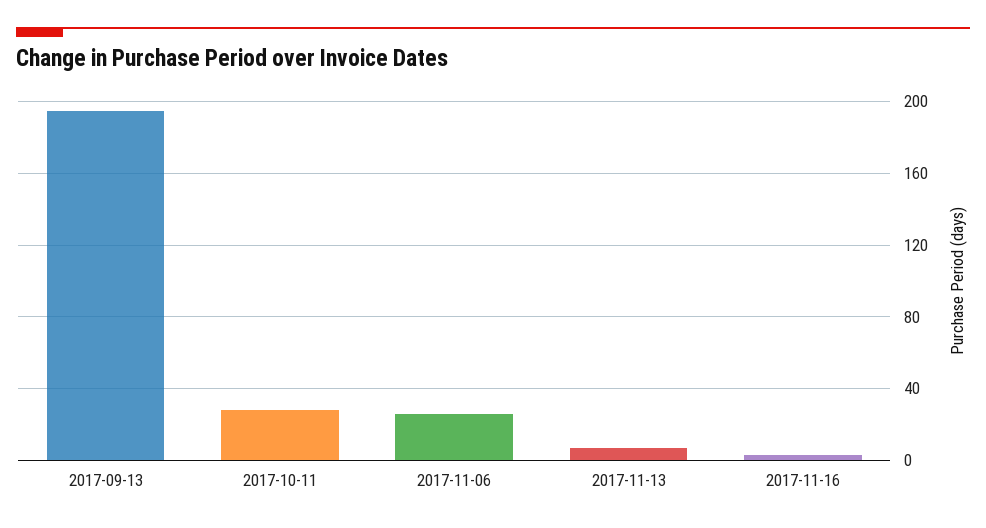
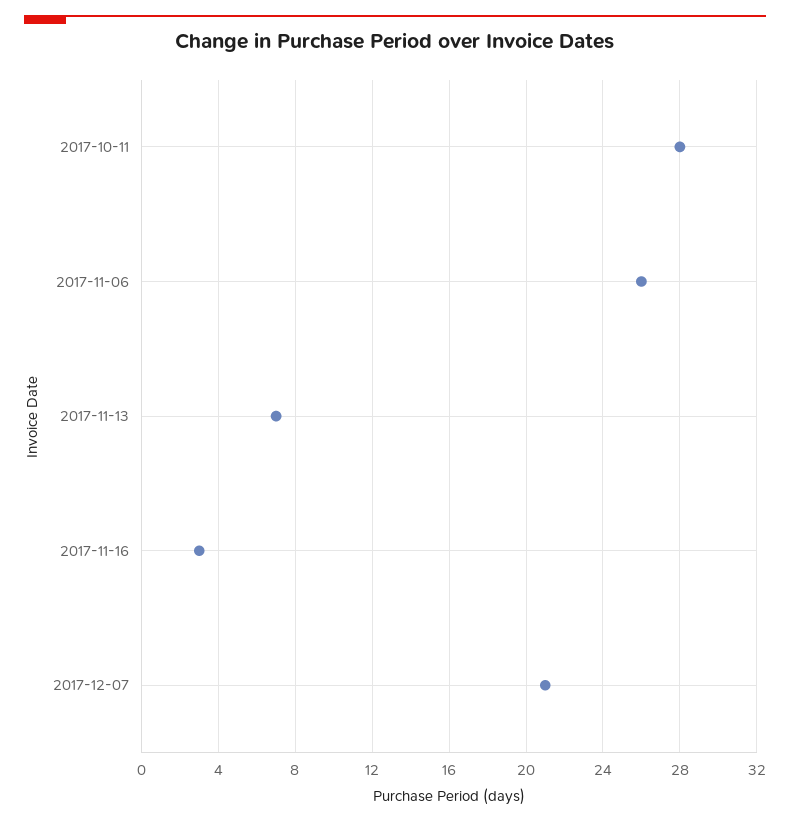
2017-09-13: 195 -> none
2017-12-07: none -> 21

